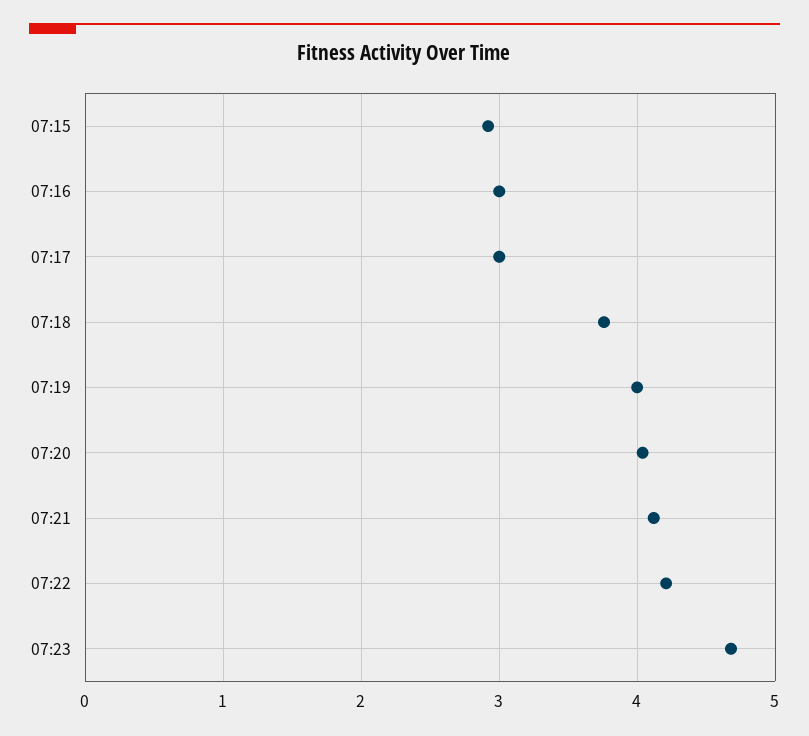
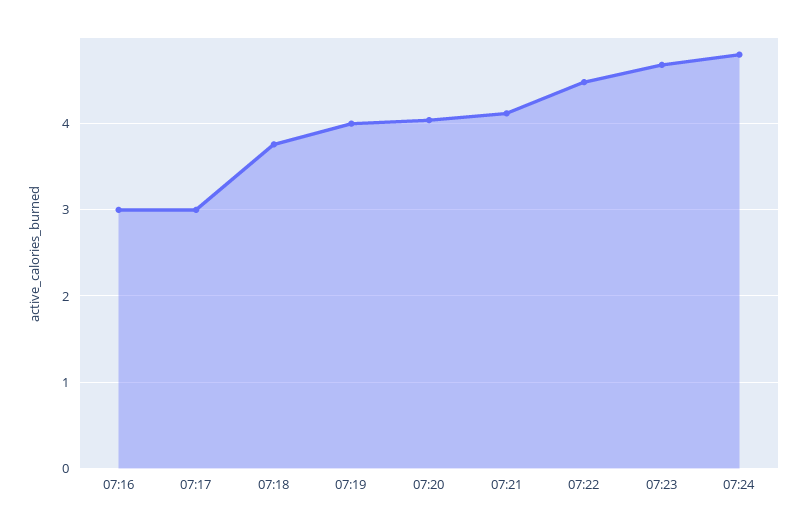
07:15: 2.9 -> none
07:22: 4.2 -> 4.5
07:24: none -> 4.8

